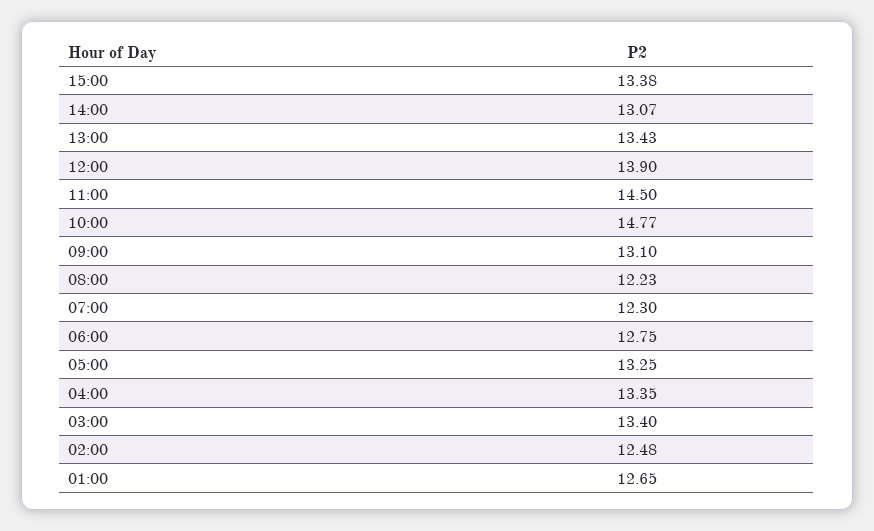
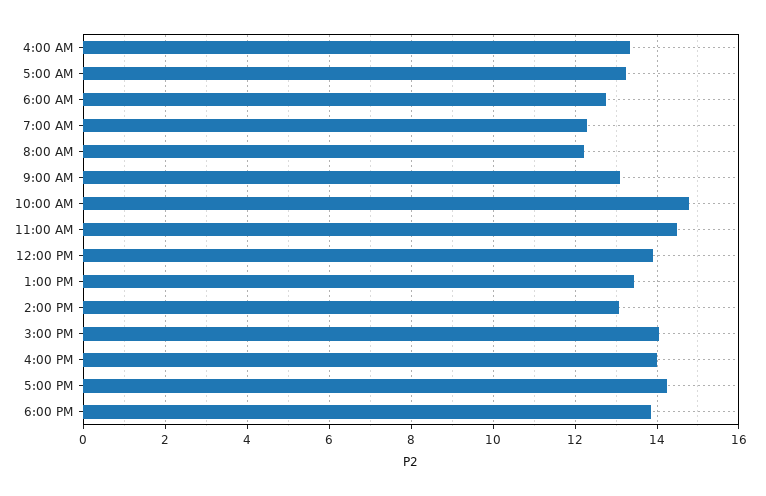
15:00: 13.38 -> 14
03:00: 13.4 -> none
02:00: 12.48 -> none
01:00: 12.65 -> none
4:00 PM: none -> 14
5:00 PM: none -> 14.2
6:00 PM: none -> 13.8

